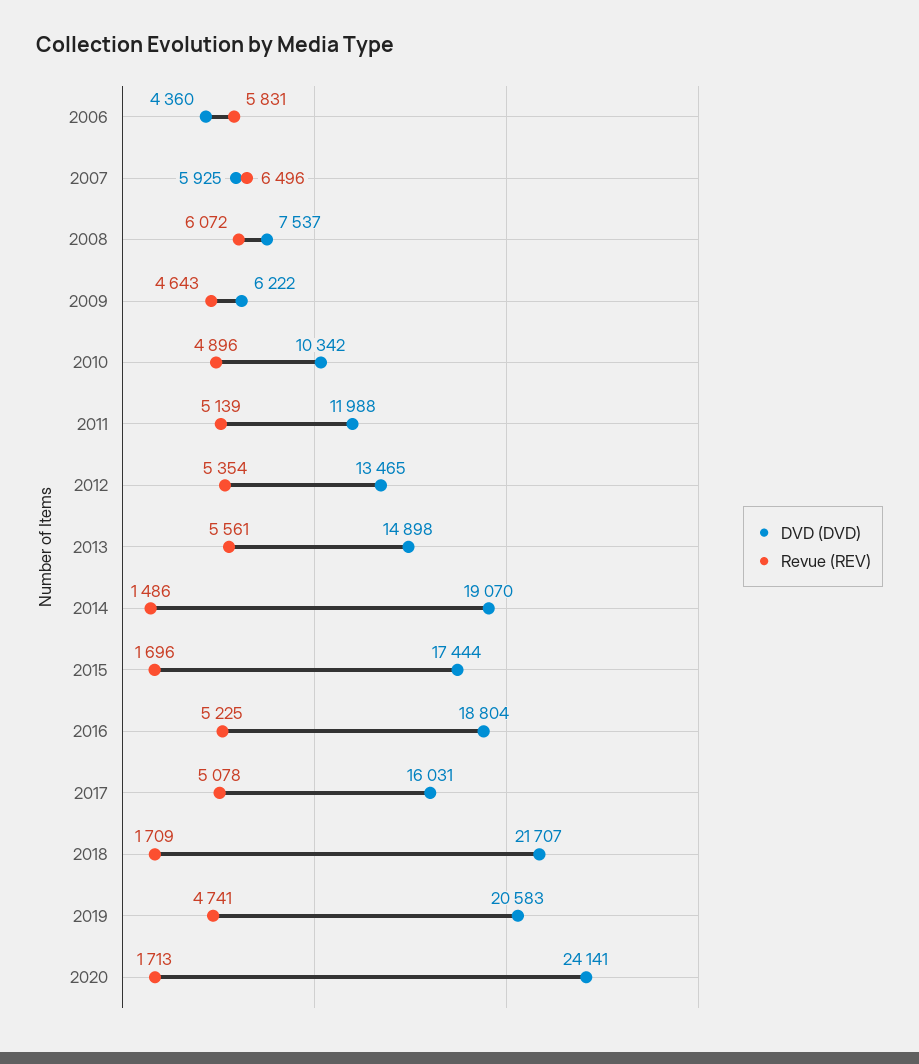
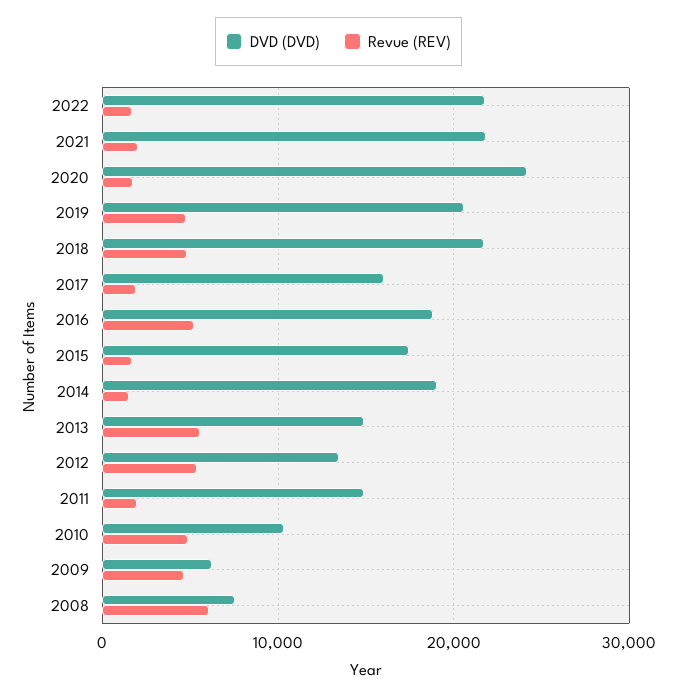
DVD (DVD), 2006: 4360 -> none
Revue (REV), 2006: 5831 -> none
DVD (DVD), 2007: 5925 -> none
Revue (REV), 2007: 6496 -> none
DVD (DVD), 2011: 11988 -> 15000
Revue (REV), 2011: 5139 -> 2000
Revue (REV), 2017: 5078 -> 2000
Revue (REV), 2018: 1709 -> 5000
DVD (DVD), 2022: none -> 22000
Revue (REV), 2022: none -> 2000
DVD (DVD), 2021: none -> 22000
Revue (REV), 2021: none -> 2000

